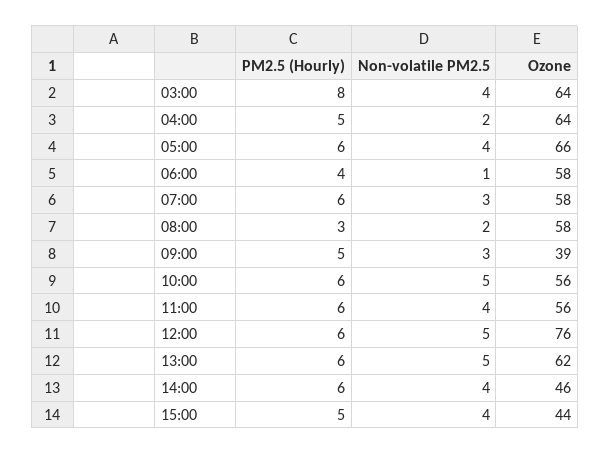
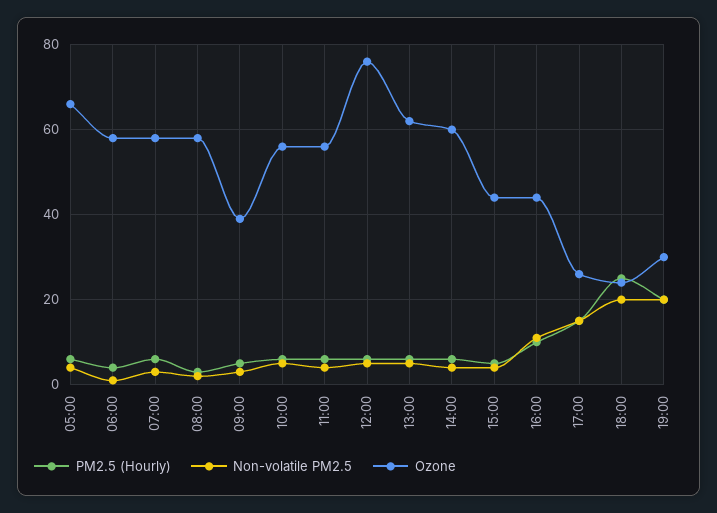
PM2.5 (Hourly), 03:00: 8 -> none
Non-volatile PM2.5, 03:00: 4 -> none
Ozone, 03:00: 64 -> none
PM2.5 (Hourly), 04:00: 5 -> none
Non-volatile PM2.5, 04:00: 2 -> none
Ozone, 04:00: 64 -> none
Ozone, 14:00: 46 -> 60
PM2.5 (Hourly), 16:00: none -> 10
Non-volatile PM2.5, 16:00: none -> 10
Ozone, 16:00: none -> 45
PM2.5 (Hourly), 17:00: none -> 15
Non-volatile PM2.5, 17:00: none -> 15
Ozone, 17:00: none -> 25
PM2.5 (Hourly), 18:00: none -> 25
Non-volatile PM2.5, 18:00: none -> 20
Ozone, 18:00: none -> 25
PM2.5 (Hourly), 19:00: none -> 20
Non-volatile PM2.5, 19:00: none -> 20
Ozone, 19:00: none -> 30

